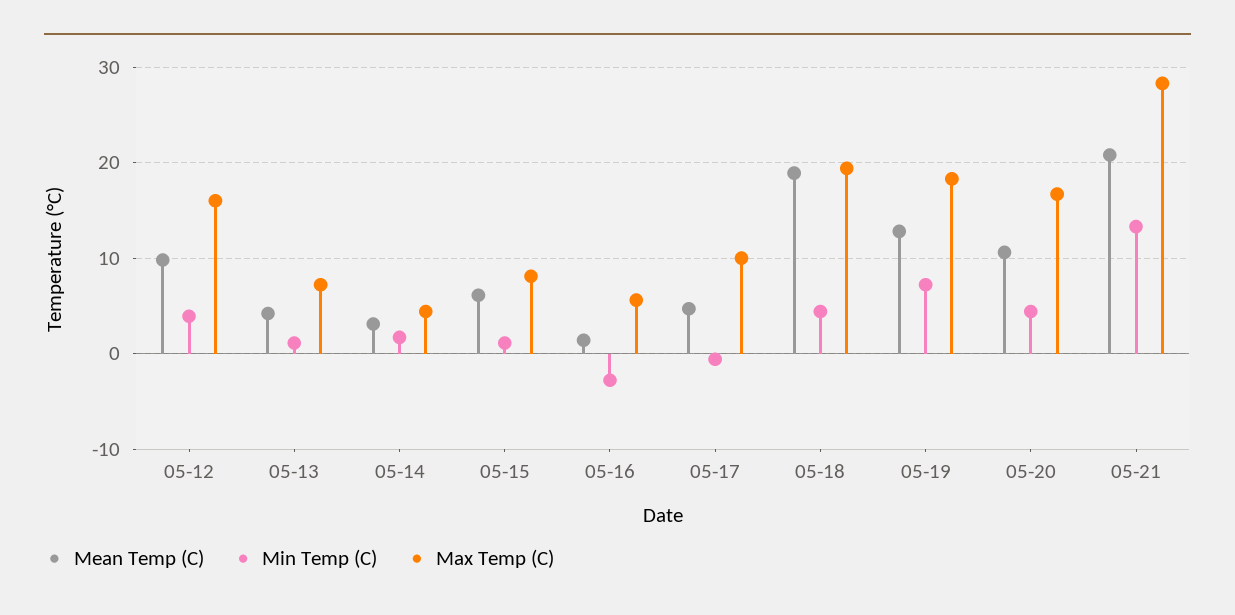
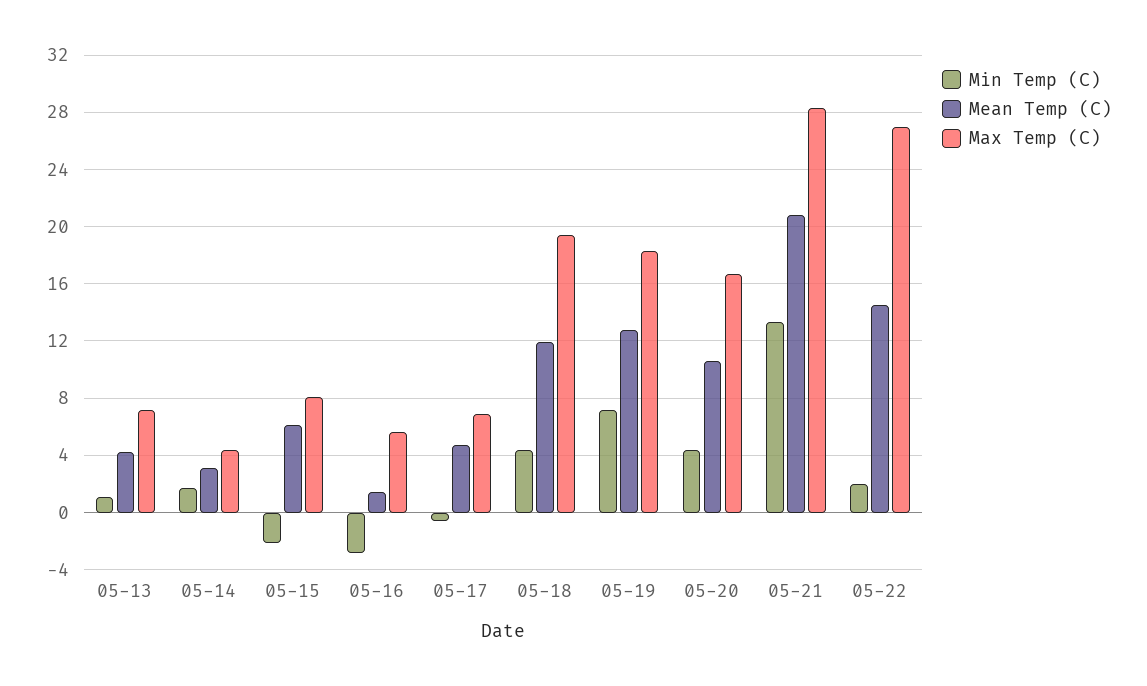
Mean Temp (C), 05-12: 10 -> none
Min Temp (C), 05-12: 4 -> none
Max Temp (C), 05-12: 16 -> none
Min Temp (C), 05-15: 1 -> -2
Max Temp (C), 05-17: 10 -> 7
Mean Temp (C), 05-18: 19 -> 12
Min Temp (C), 05-22: none -> 2
Mean Temp (C), 05-22: none -> 14.5
Max Temp (C), 05-22: none -> 27

